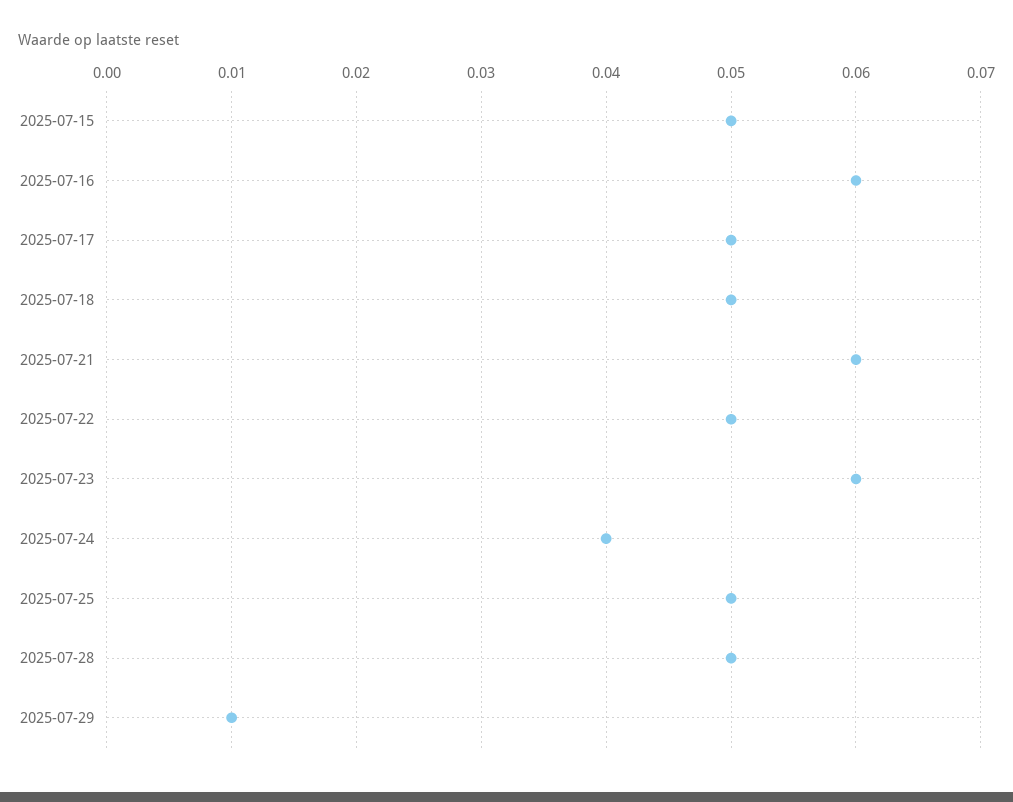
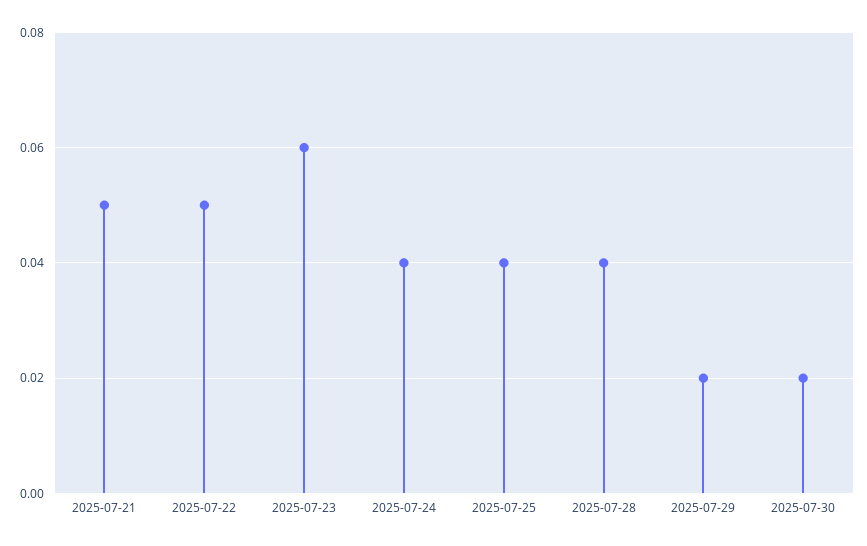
2025-07-15: 0.05 -> none
2025-07-16: 0.06 -> none
2025-07-17: 0.05 -> none
2025-07-18: 0.05 -> none
2025-07-21: 0.06 -> 0.05
2025-07-25: 0.05 -> 0.04
2025-07-28: 0.05 -> 0.04
2025-07-29: 0.01 -> 0.02
2025-07-30: none -> 0.02

